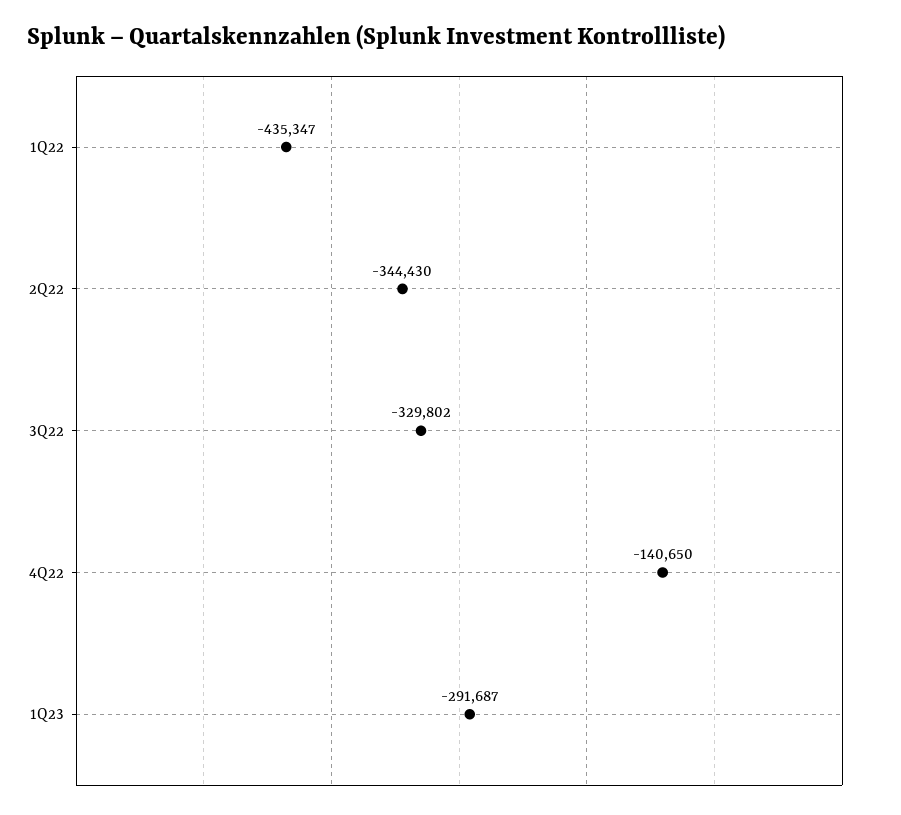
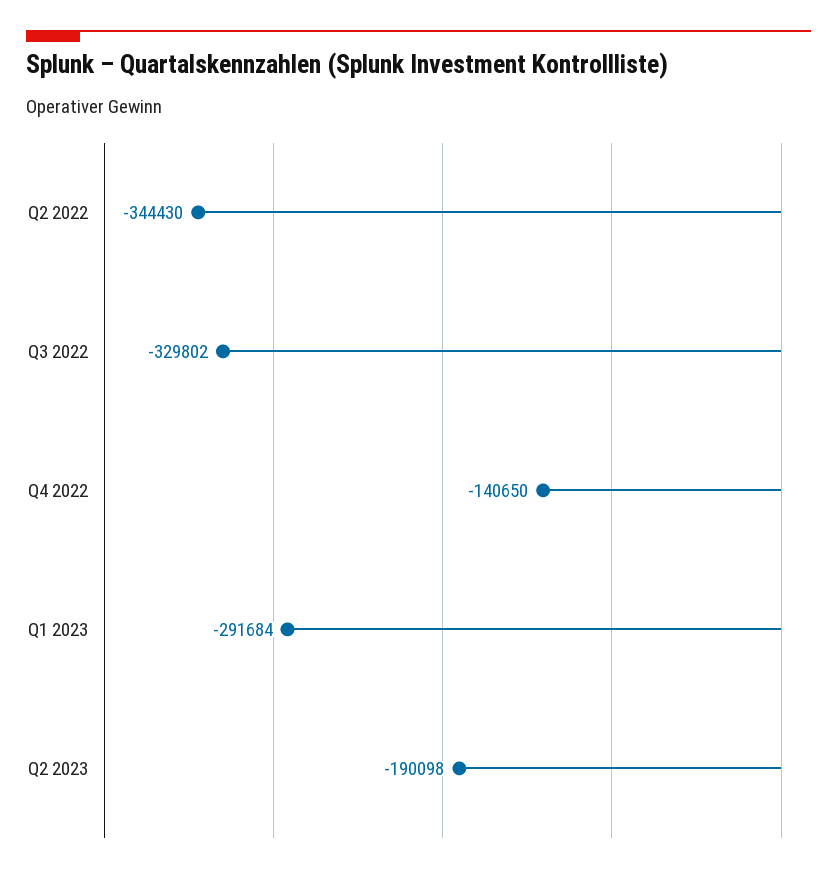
1Q22: -435347 -> none
1Q23: -291687 -> -291684
Q2 2023: none -> -190098

